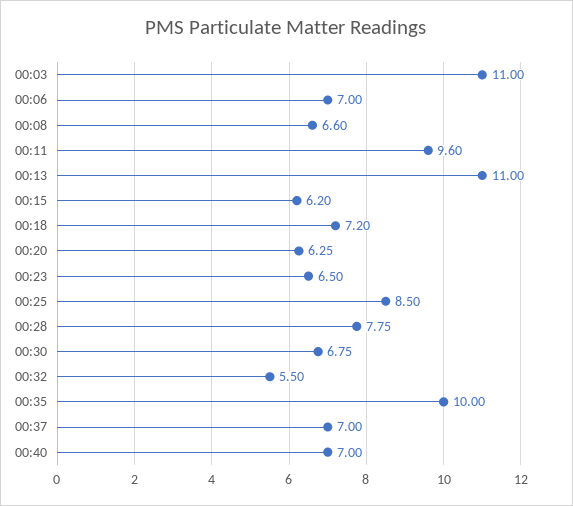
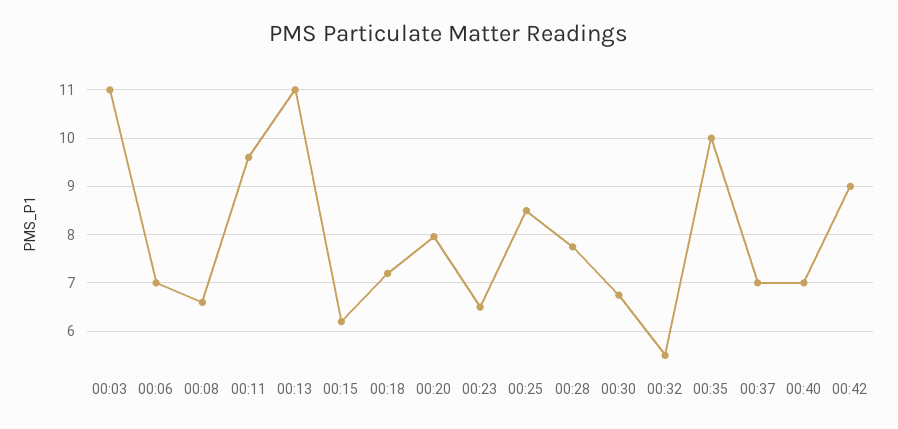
00:20: 6.25 -> 8
00:42: none -> 9

